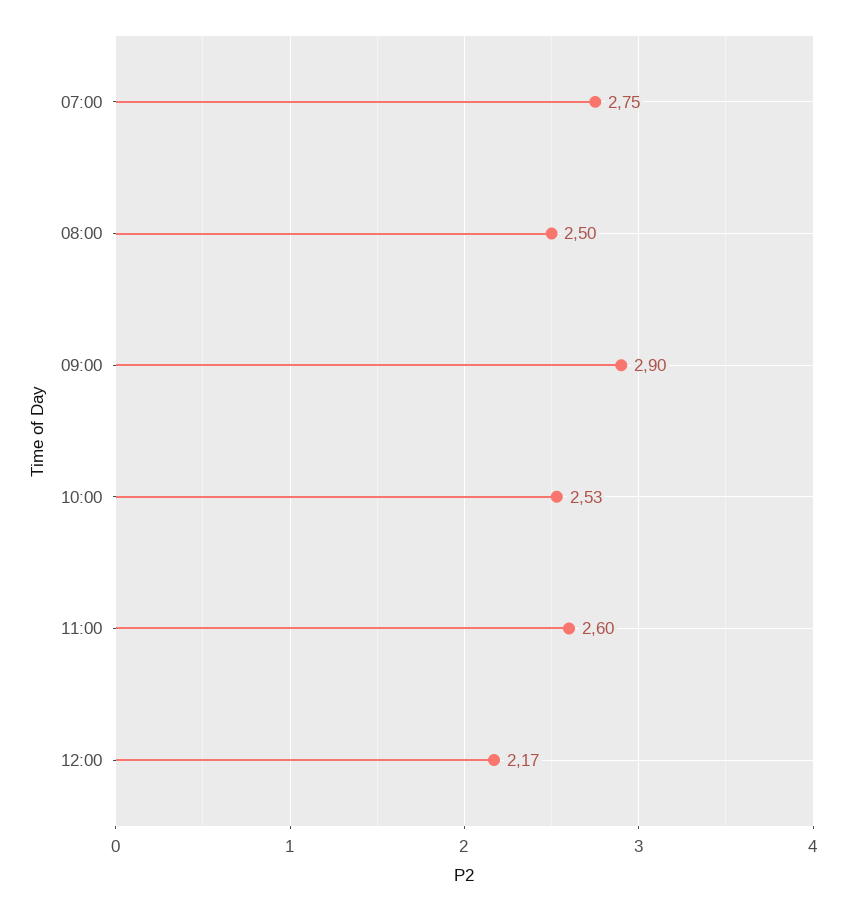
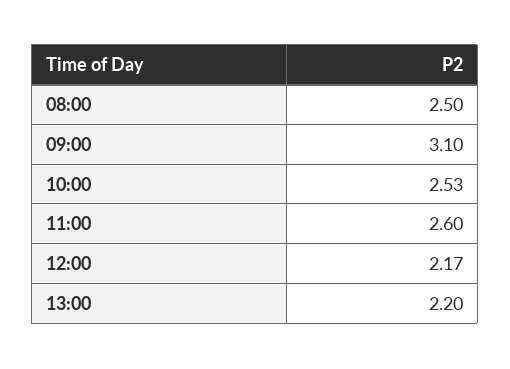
07:00: 2.75 -> none
09:00: 2.9 -> 3.1
13:00: none -> 2.2

